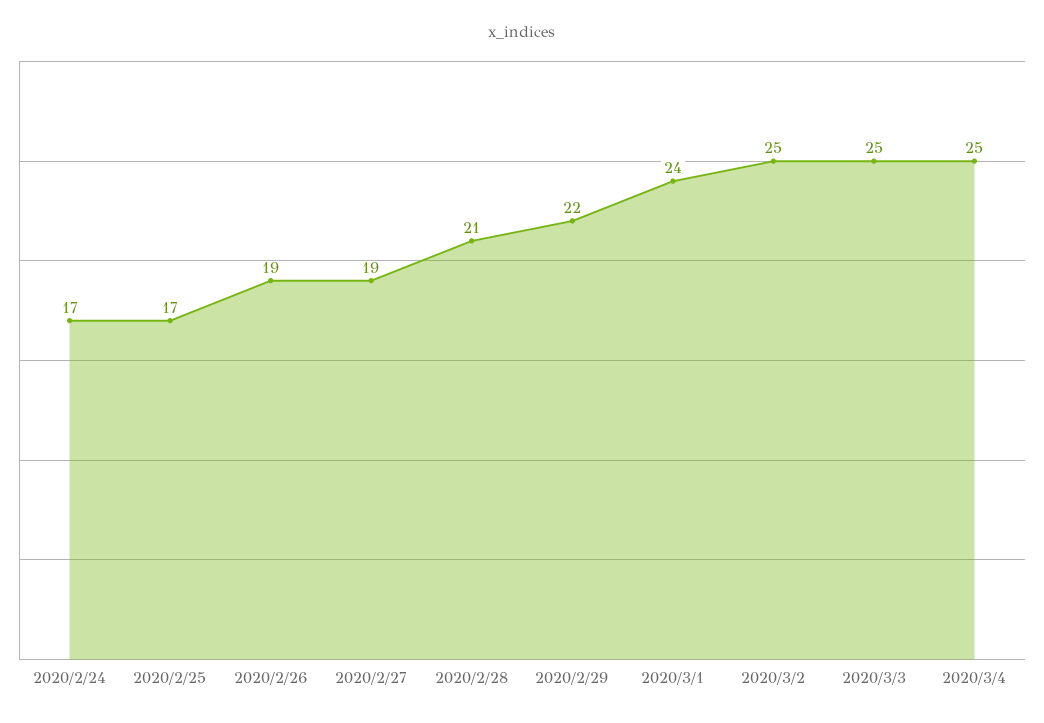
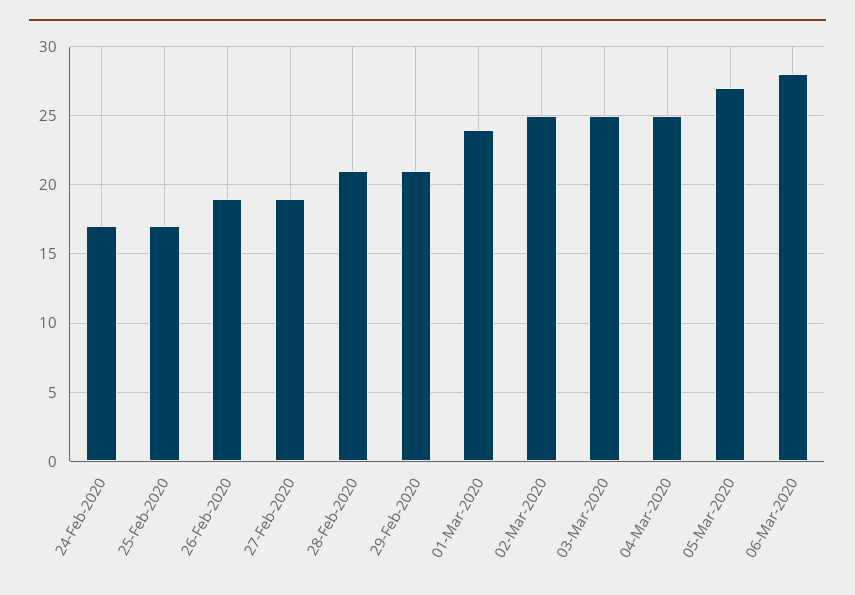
2020/2/29: 22 -> 21
05-Mar-2020: none -> 27
06-Mar-2020: none -> 28

